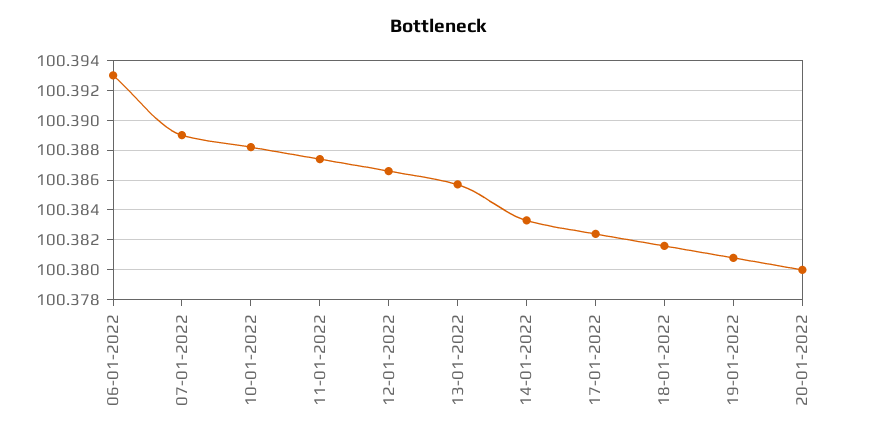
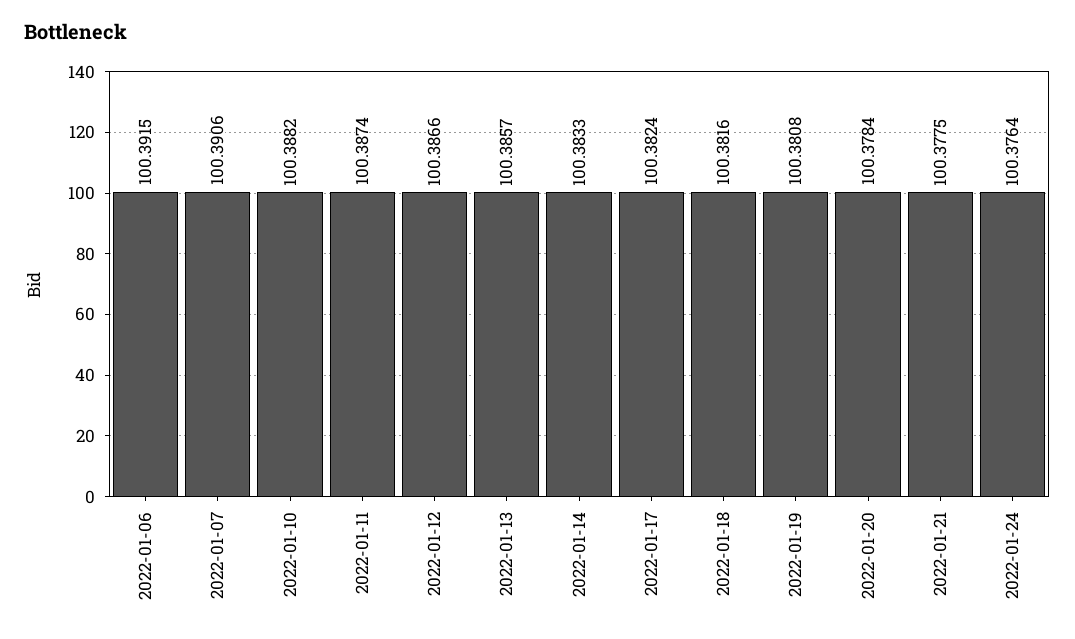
06-01-2022: 100.393 -> 100.3915
07-01-2022: 100.389 -> 100.3906
20-01-2022: 100.38 -> 100.3784
2022-01-21: none -> 100.3775
2022-01-24: none -> 100.3764

